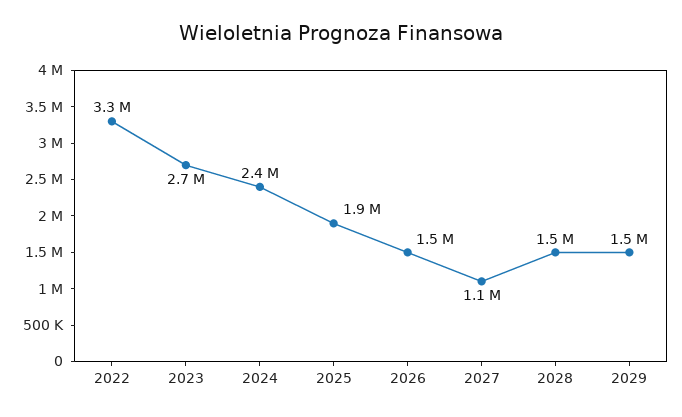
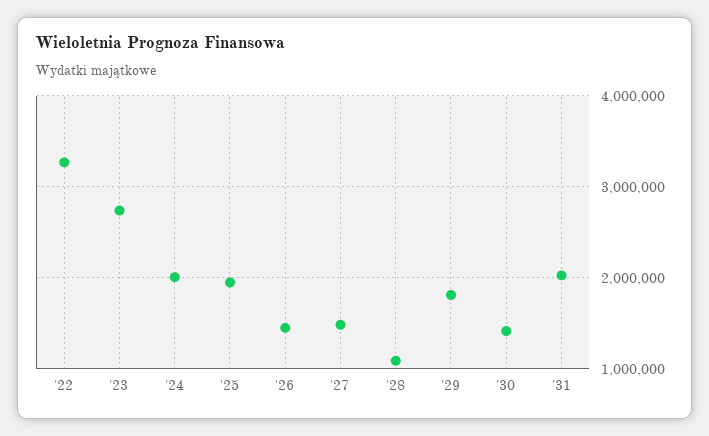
2024: 2400000 -> 2000000
2027: 1100000 -> 1500000
2028: 1500000 -> 1100000
2029: 1500000 -> 1800000
'30: none -> 1400000
'31: none -> 2000000

